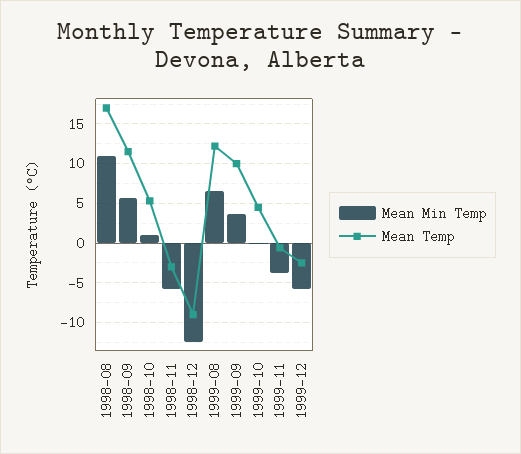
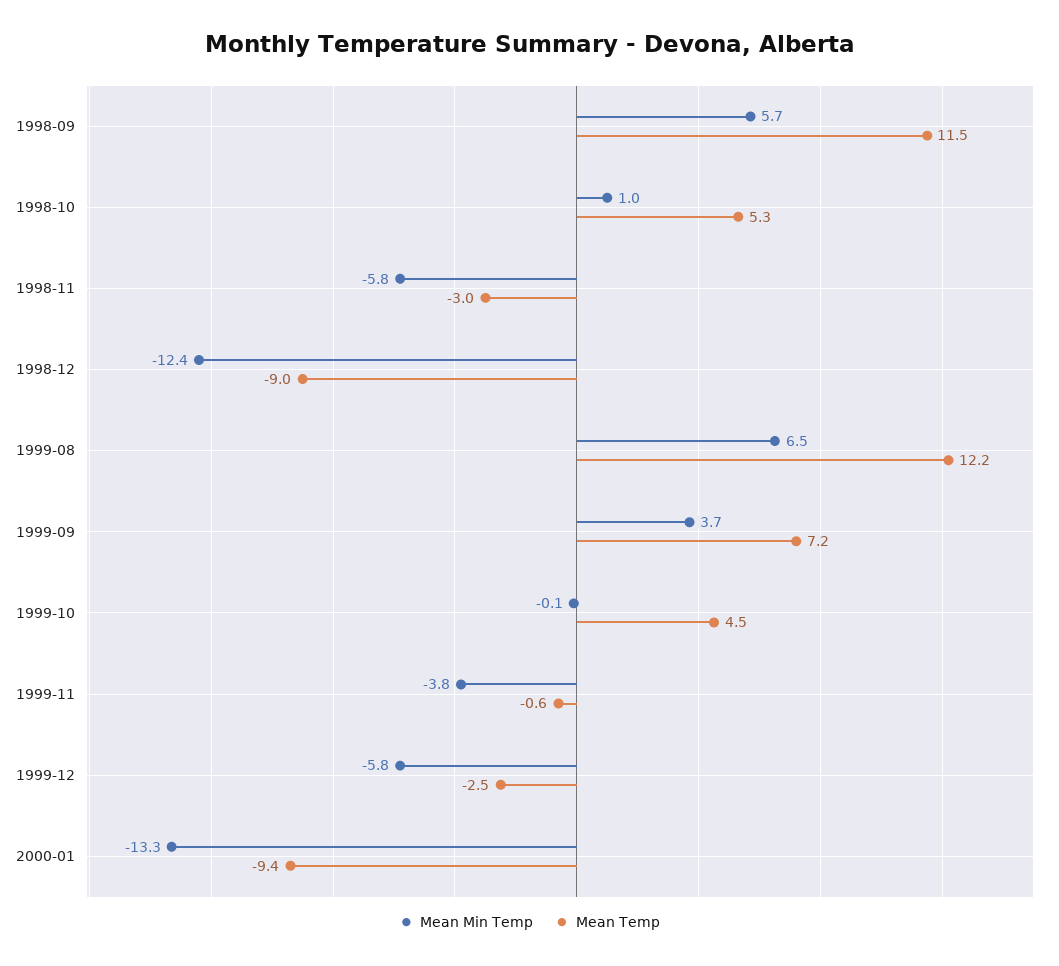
Mean Min Temp, 1998-08: 11 -> none
Mean Temp, 1998-08: 17 -> none
Mean Temp, 1999-09: 10 -> 7.2
Mean Min Temp, 2000-01: none -> -13.3
Mean Temp, 2000-01: none -> -9.4

